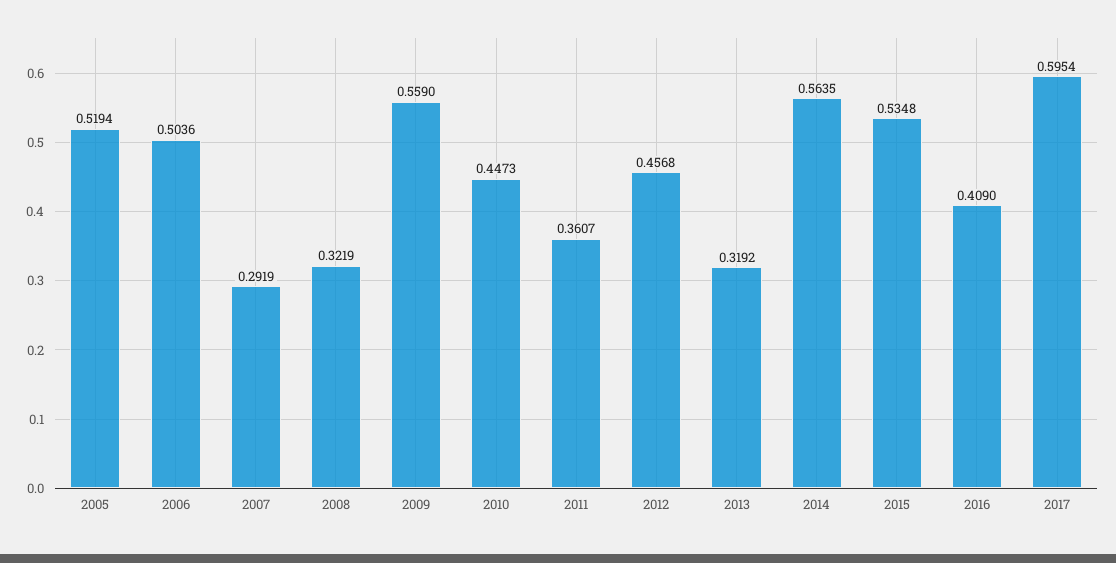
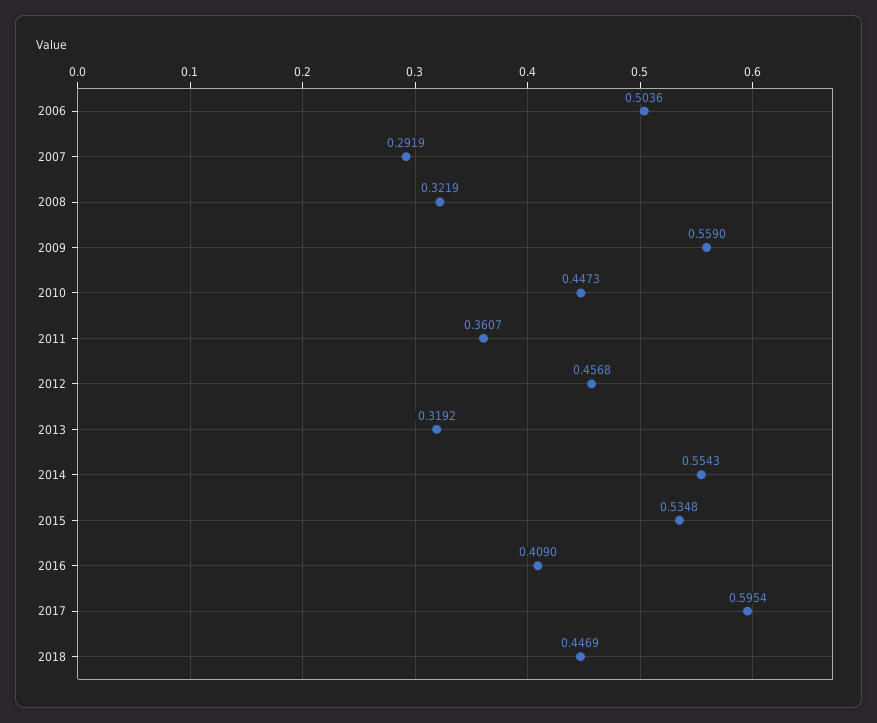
2005: 0.5194 -> none
2014: 0.5635 -> 0.5543
2018: none -> 0.4469

